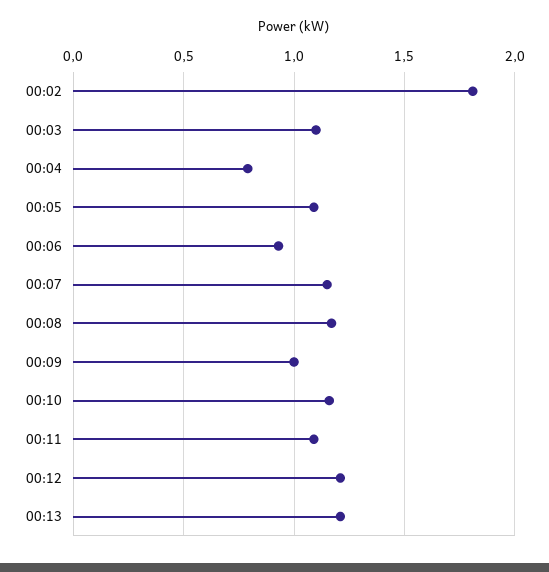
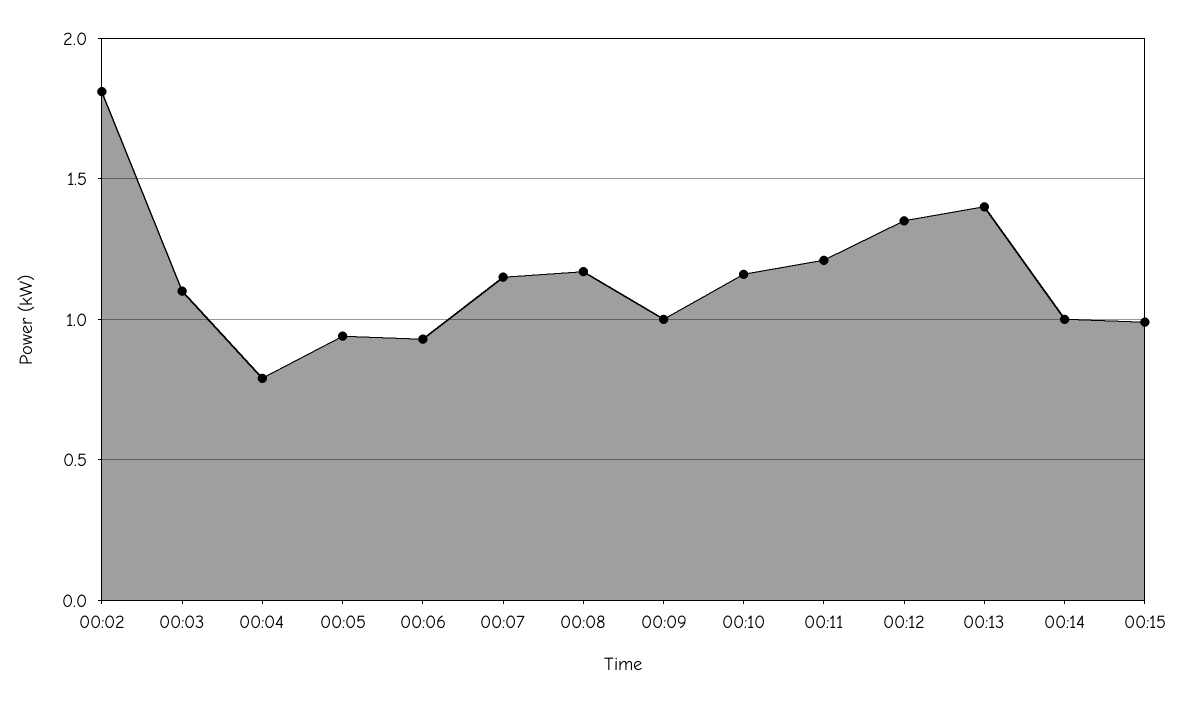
00:05: 1.1 -> 0.95
00:11: 1.1 -> 1.2
00:12: 1.2 -> 1.35
00:13: 1.2 -> 1.4
00:14: none -> 1
00:15: none -> 1

